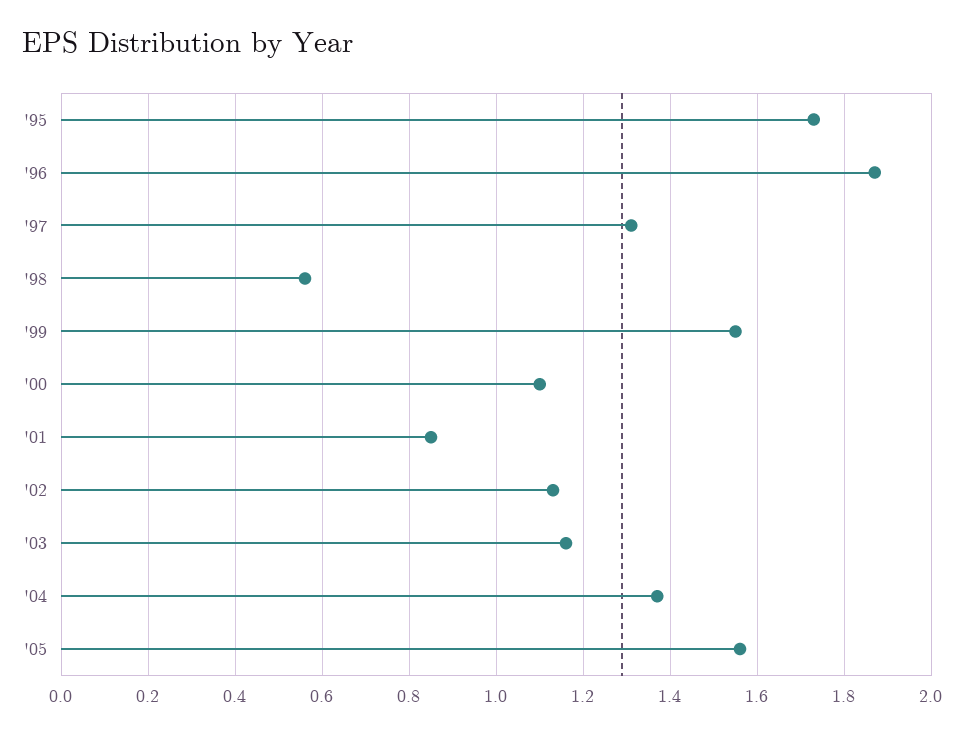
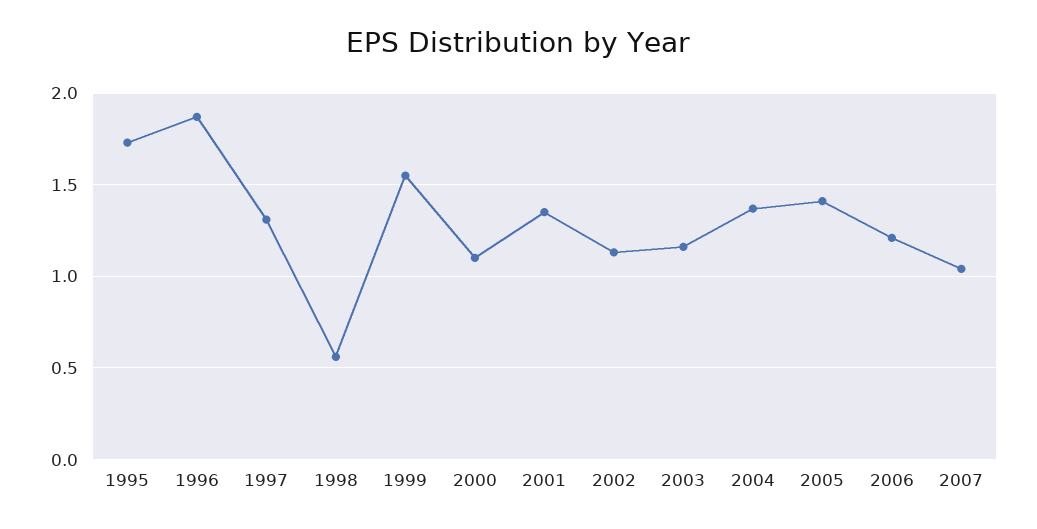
'01: 0.85 -> 1.35
'05: 1.55 -> 1.4
2006: none -> 1.2
2007: none -> 1.05

